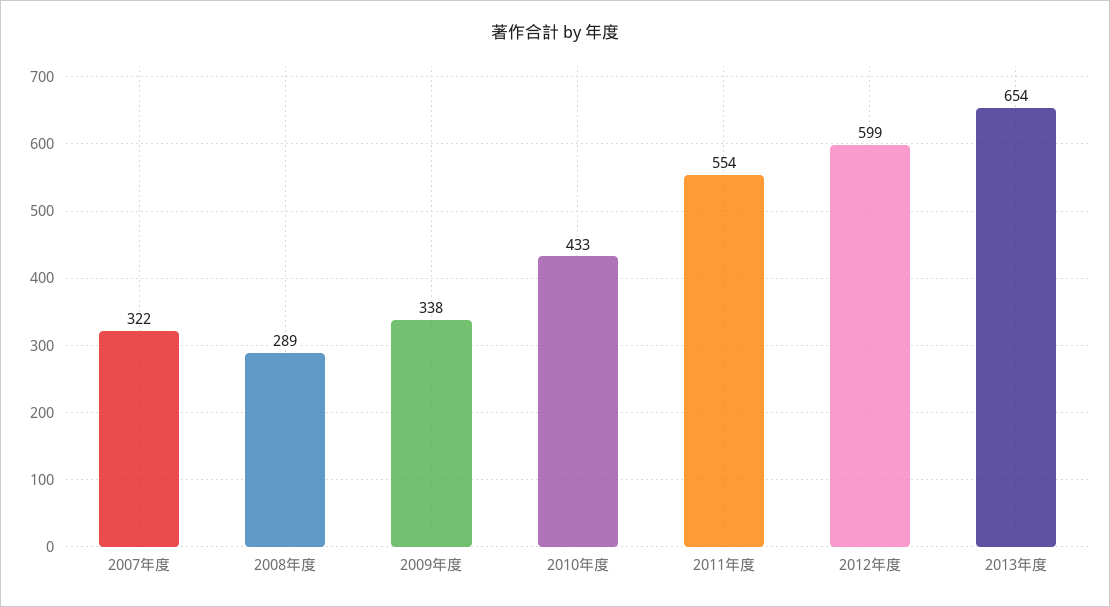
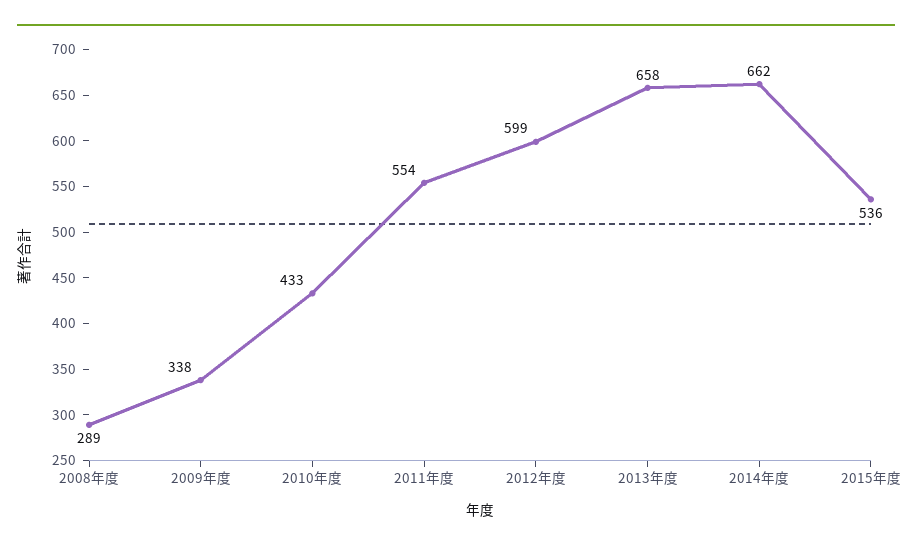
2007年度: 322 -> none
2013年度: 654 -> 658
2014年度: none -> 662
2015年度: none -> 536

